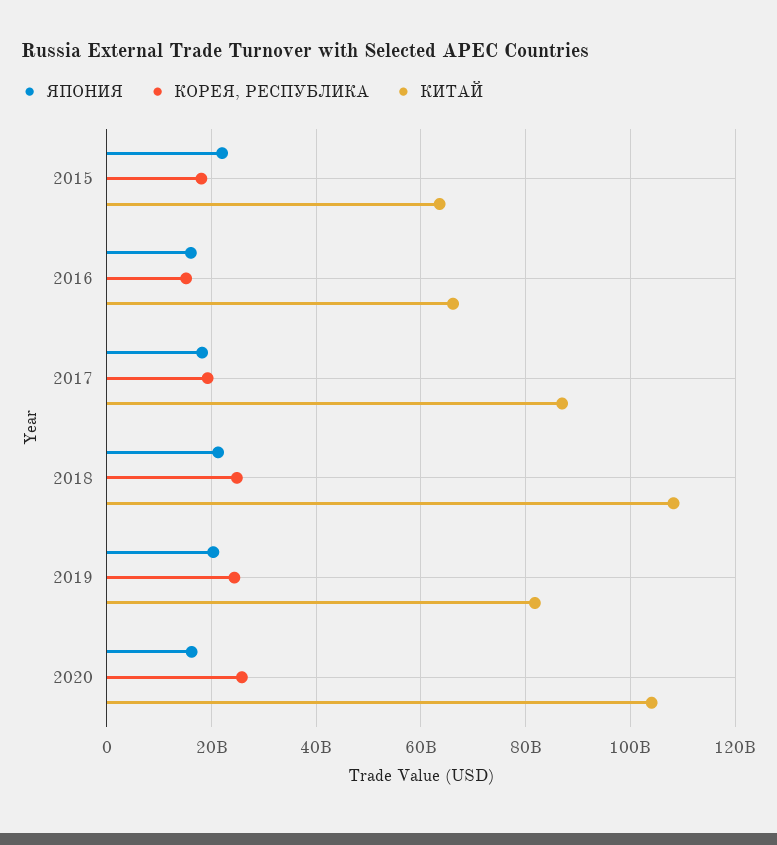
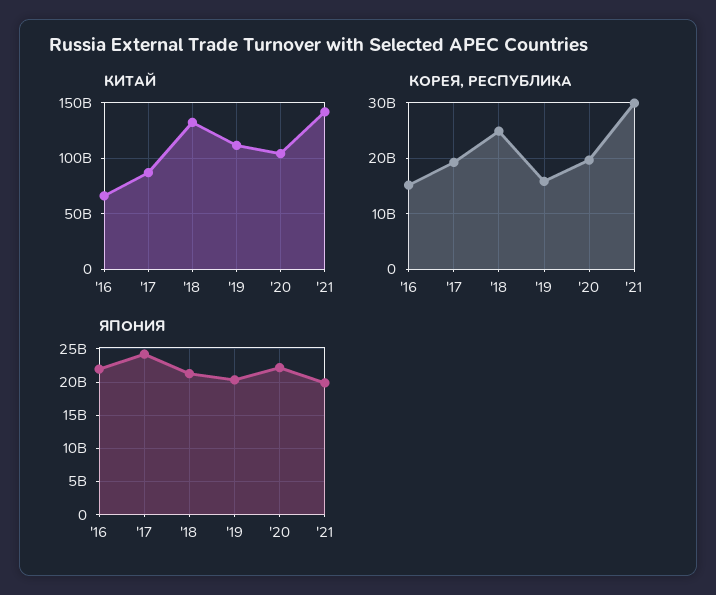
ЯПОНИЯ, 2015: 22000000000 -> none
КОРЕЯ, РЕСПУБЛИКА, 2015: 18000000000 -> none
КИТАЙ, 2015: 64000000000 -> none
ЯПОНИЯ, 2016: 16000000000 -> 22000000000
ЯПОНИЯ, 2017: 18000000000 -> 24000000000
КИТАЙ, 2018: 108000000000 -> 130000000000
КОРЕЯ, РЕСПУБЛИКА, 2019: 24000000000 -> 16000000000
КИТАЙ, 2019: 82000000000 -> 110000000000
ЯПОНИЯ, 2020: 16000000000 -> 22000000000
КОРЕЯ, РЕСПУБЛИКА, 2020: 26000000000 -> 20000000000
КИТАЙ, '21: none -> 140000000000
КОРЕЯ, РЕСПУБЛИКА, '21: none -> 30000000000
ЯПОНИЯ, '21: none -> 20000000000

